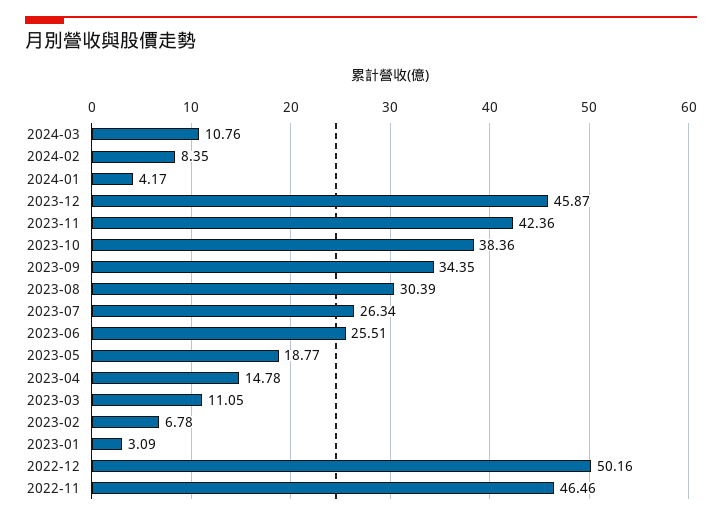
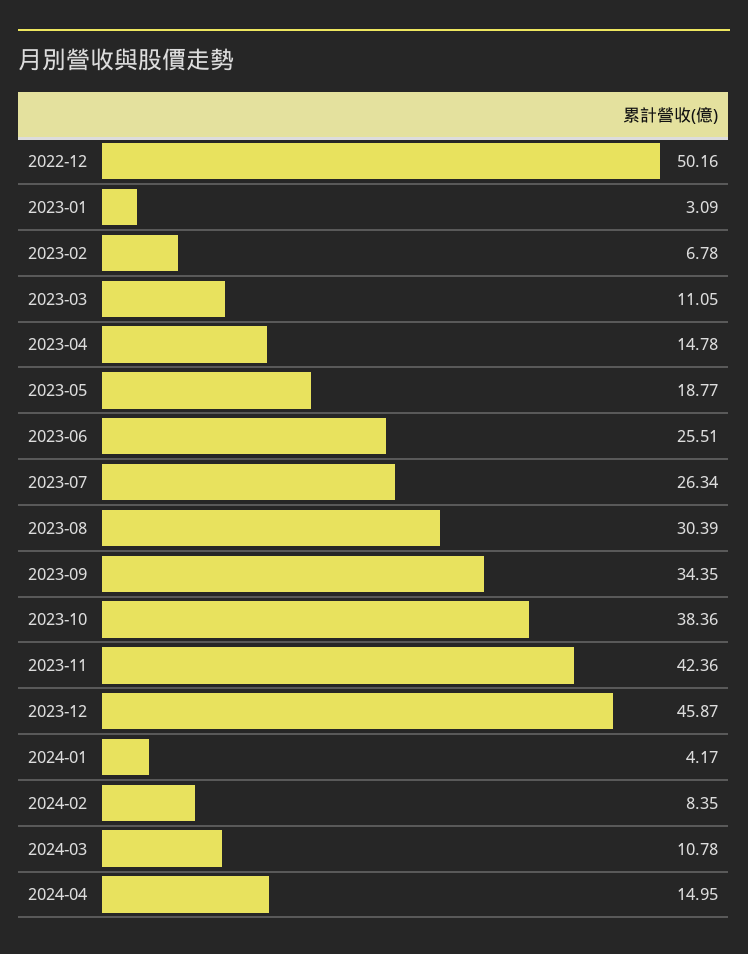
2024-03: 10.76 -> 10.78
2022-11: 46.46 -> none
2024-04: none -> 14.95

